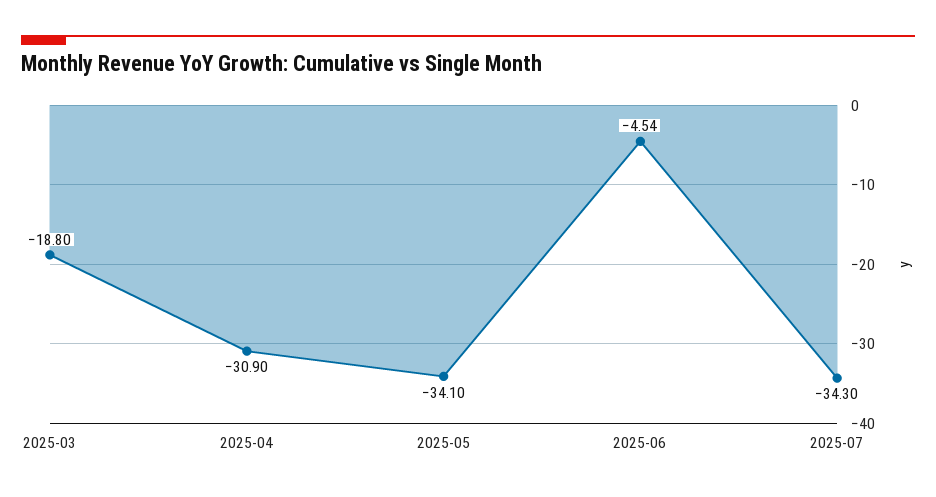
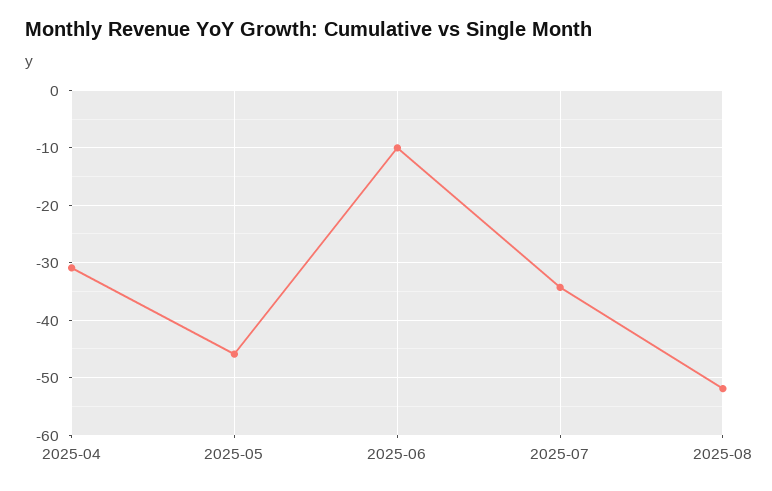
2025-03: -18.8 -> none
2025-05: -34.1 -> -46
2025-06: -4.54 -> -10
2025-08: none -> -52

